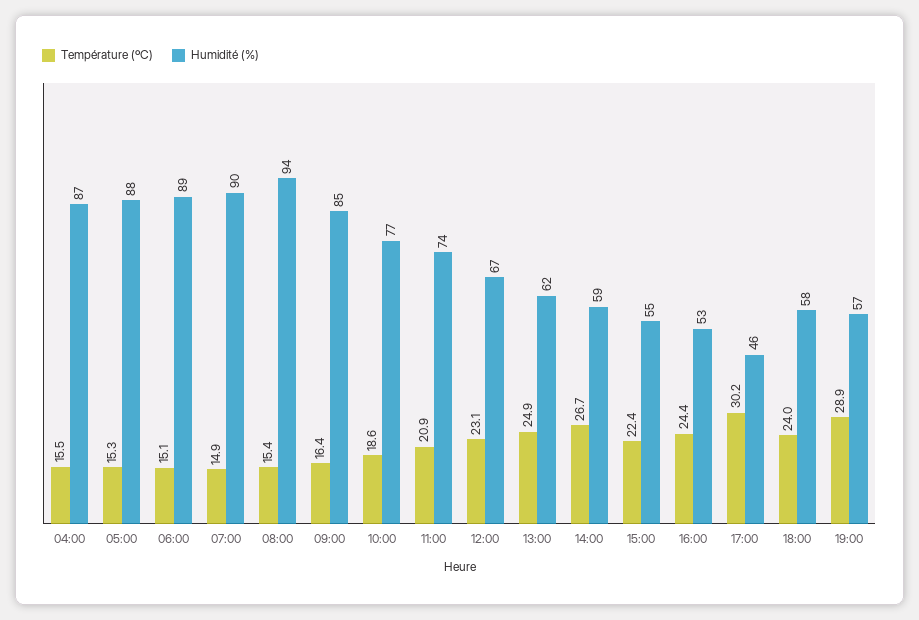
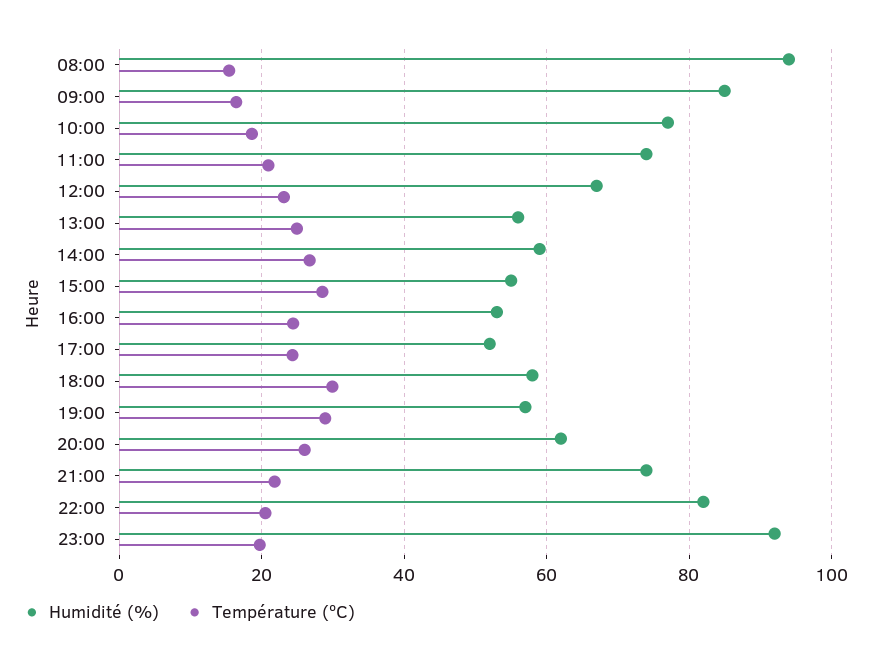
Température (ºC), 04:00: 15.5 -> none
Humidité (%), 04:00: 87 -> none
Température (ºC), 05:00: 15.3 -> none
Humidité (%), 05:00: 88 -> none
Température (ºC), 06:00: 15.1 -> none
Humidité (%), 06:00: 89 -> none
Température (ºC), 07:00: 14.9 -> none
Humidité (%), 07:00: 90 -> none
Humidité (%), 13:00: 62 -> 56
Température (ºC), 15:00: 22.4 -> 28
Température (ºC), 17:00: 30.2 -> 24
Humidité (%), 17:00: 46 -> 52
Température (ºC), 18:00: 24 -> 30
Humidité (%), 20:00: none -> 62
Température (ºC), 20:00: none -> 26
Humidité (%), 21:00: none -> 74
Température (ºC), 21:00: none -> 22
Humidité (%), 22:00: none -> 82
Température (ºC), 22:00: none -> 20
Humidité (%), 23:00: none -> 92
Température (ºC), 23:00: none -> 20

